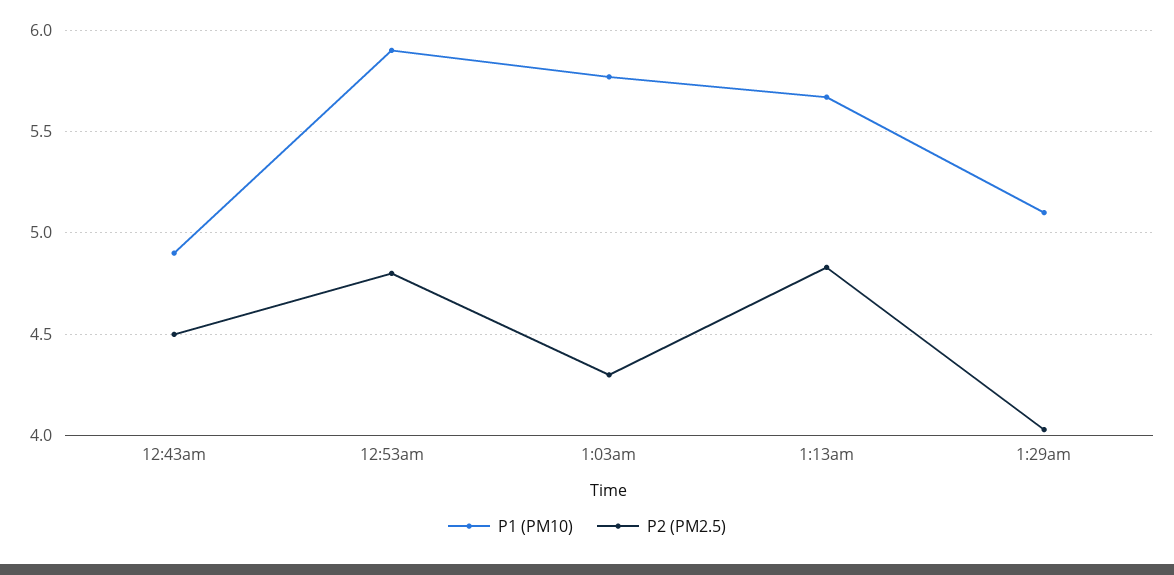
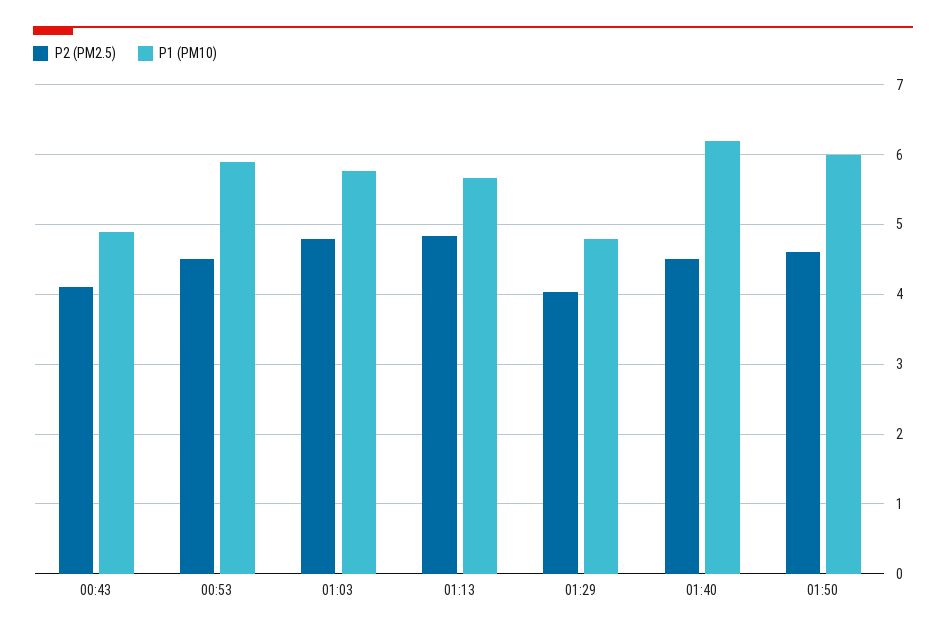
P2 (PM2.5), 12:43am: 4.5 -> 4.1
P2 (PM2.5), 12:53am: 4.8 -> 4.5
P2 (PM2.5), 1:03am: 4.3 -> 4.8
P1 (PM10), 1:29am: 5.1 -> 4.8
P2 (PM2.5), 01:40: none -> 4.5
P1 (PM10), 01:40: none -> 6.2
P2 (PM2.5), 01:50: none -> 4.6
P1 (PM10), 01:50: none -> 6

